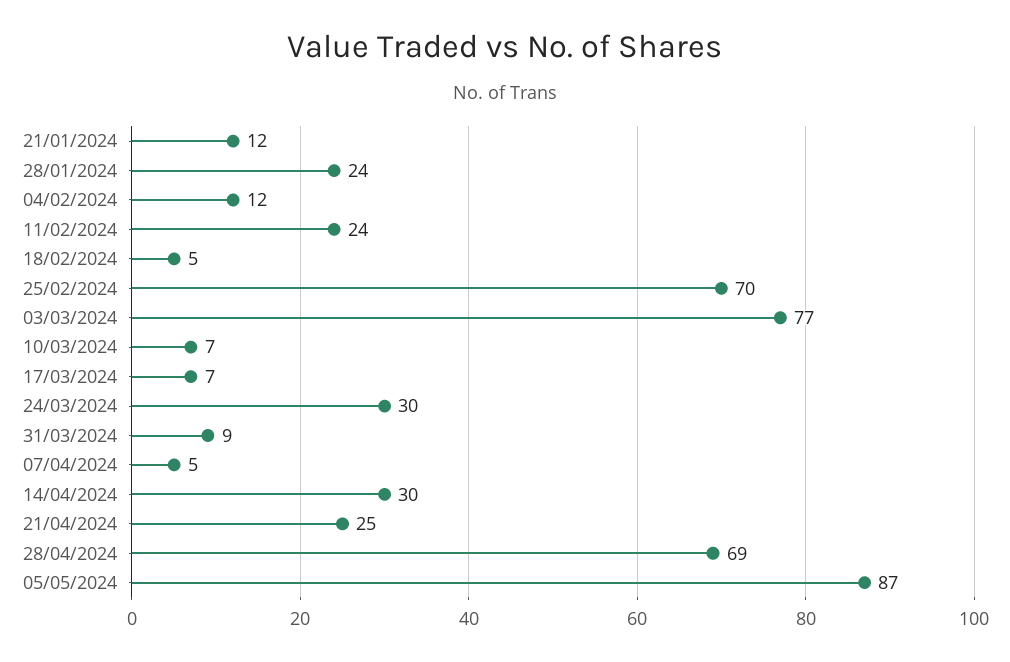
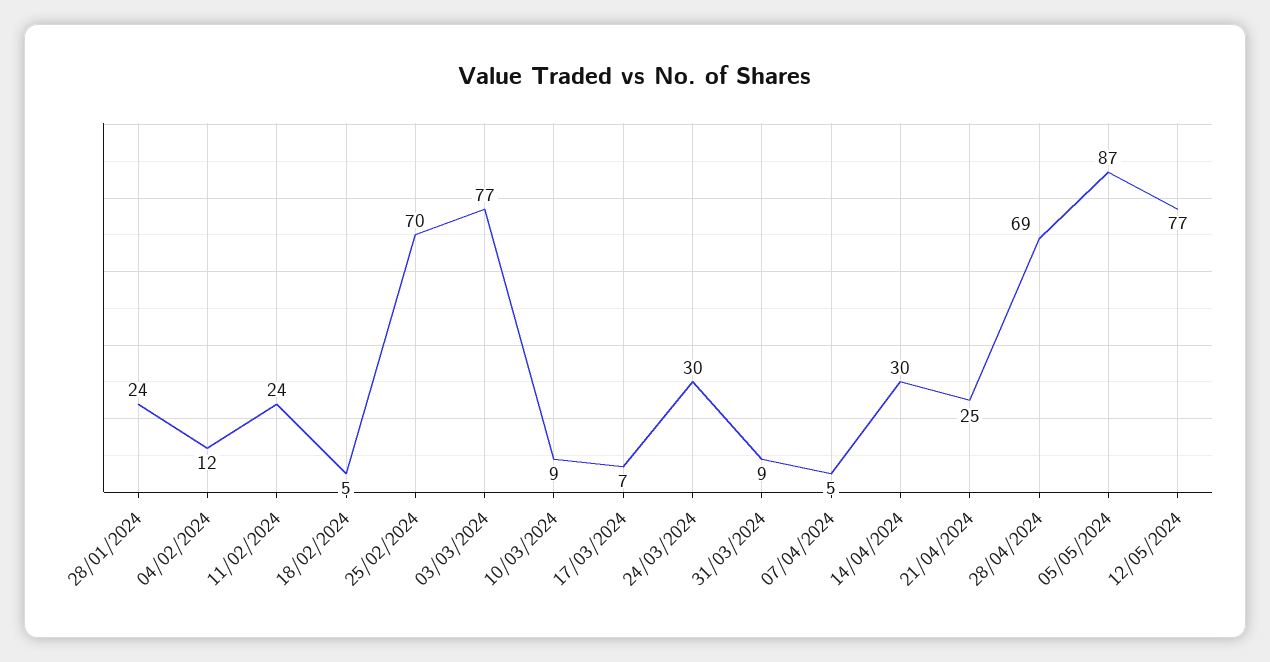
21/01/2024: 12 -> none
10/03/2024: 7 -> 9
12/05/2024: none -> 77

